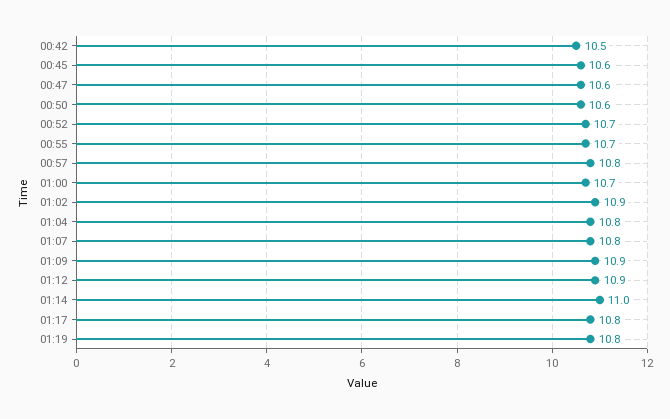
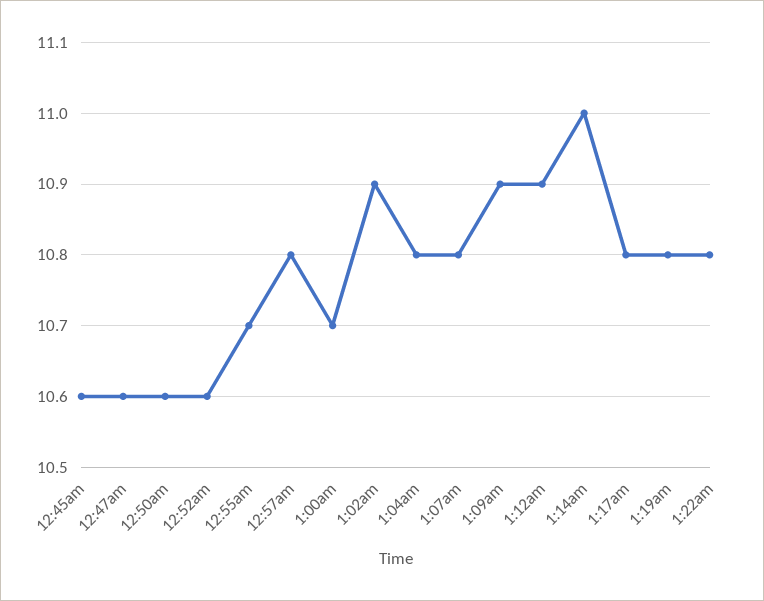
00:42: 10.5 -> none
00:52: 10.7 -> 10.6
1:22am: none -> 10.8

